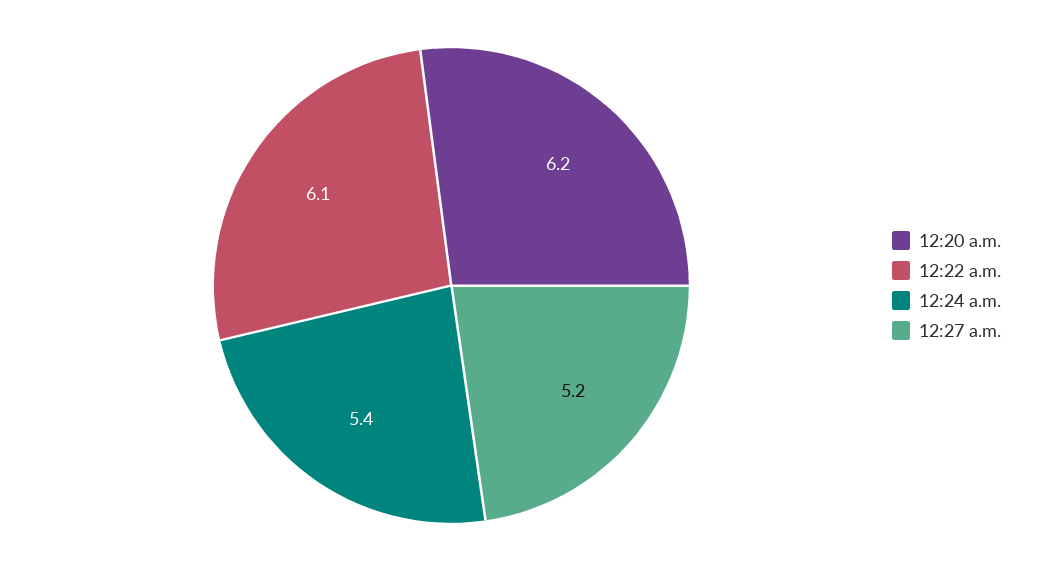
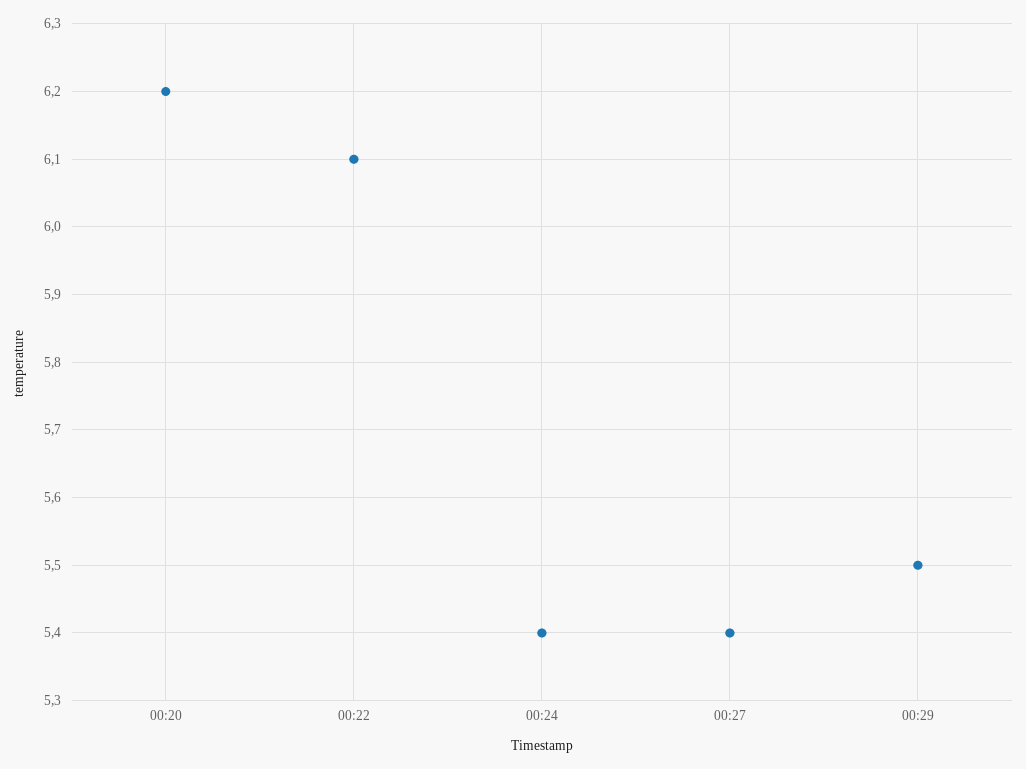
12:27 a.m.: 5.2 -> 5.4
00:29: none -> 5.5

